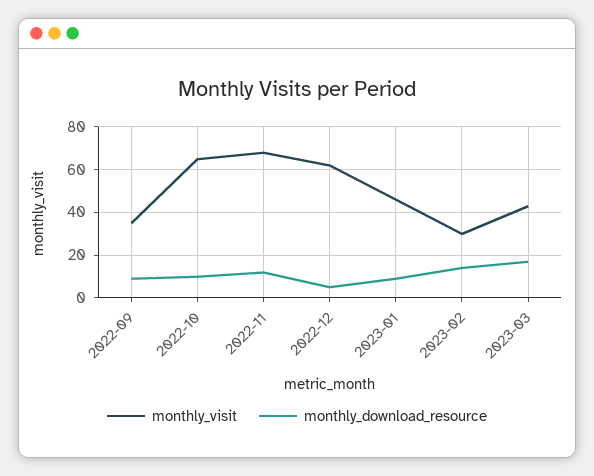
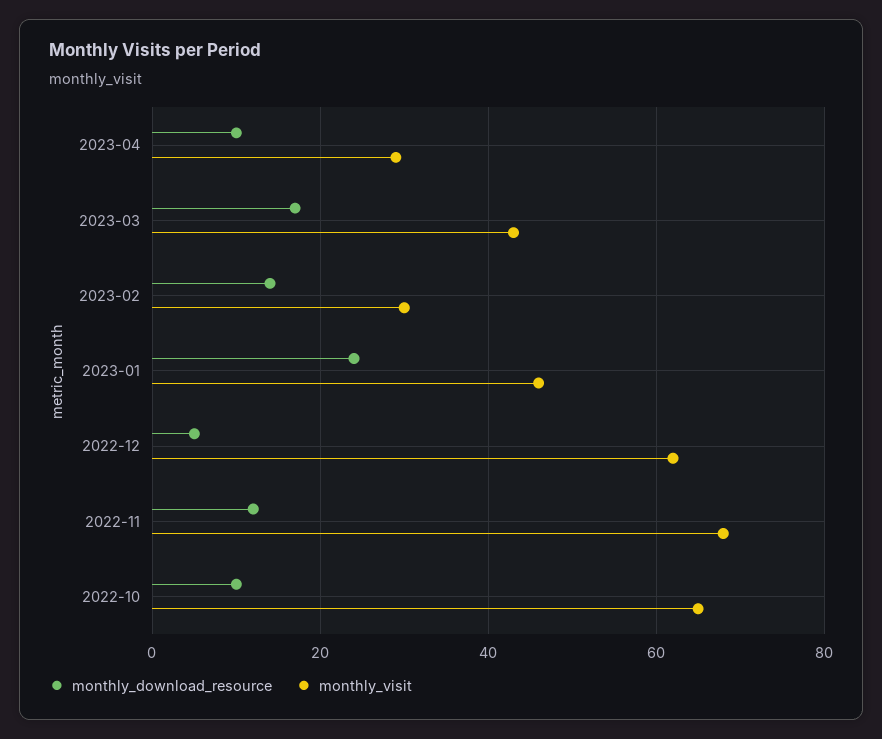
monthly_visit, 2022-09: 35 -> none
monthly_download_resource, 2022-09: 10 -> none
monthly_download_resource, 2023-01: 10 -> 25
monthly_download_resource, 2023-04: none -> 10
monthly_visit, 2023-04: none -> 30

